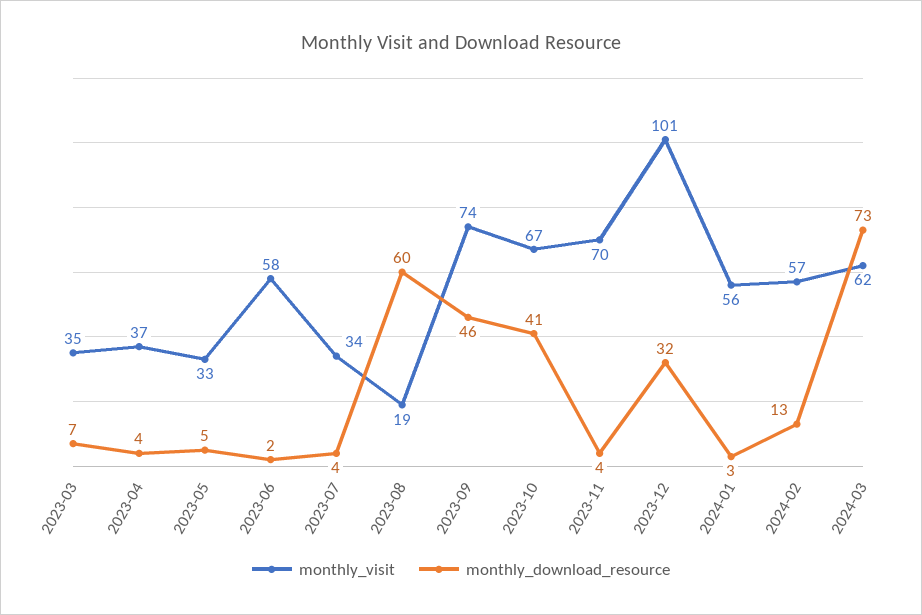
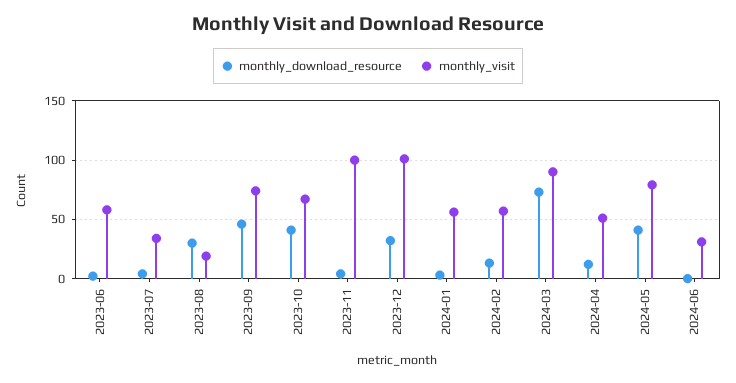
monthly_visit, 2023-03: 35 -> none
monthly_download_resource, 2023-03: 7 -> none
monthly_visit, 2023-04: 37 -> none
monthly_download_resource, 2023-04: 4 -> none
monthly_visit, 2023-05: 33 -> none
monthly_download_resource, 2023-05: 5 -> none
monthly_download_resource, 2023-08: 60 -> 30
monthly_visit, 2023-11: 70 -> 100
monthly_visit, 2024-03: 62 -> 90
monthly_download_resource, 2024-04: none -> 10
monthly_visit, 2024-04: none -> 50
monthly_download_resource, 2024-05: none -> 40
monthly_visit, 2024-05: none -> 80
monthly_download_resource, 2024-06: none -> 0
monthly_visit, 2024-06: none -> 30

